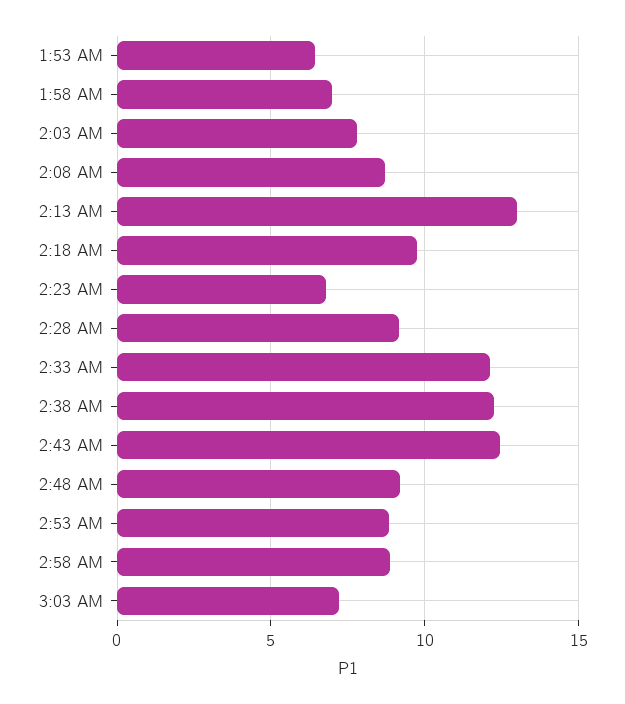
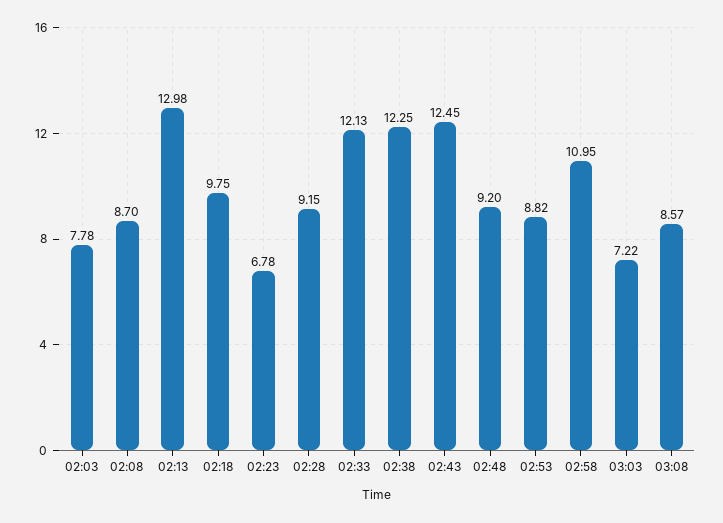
1:53 AM: 6.5 -> none
1:58 AM: 7 -> none
2:58 AM: 9 -> 10.95
03:08: none -> 8.57

